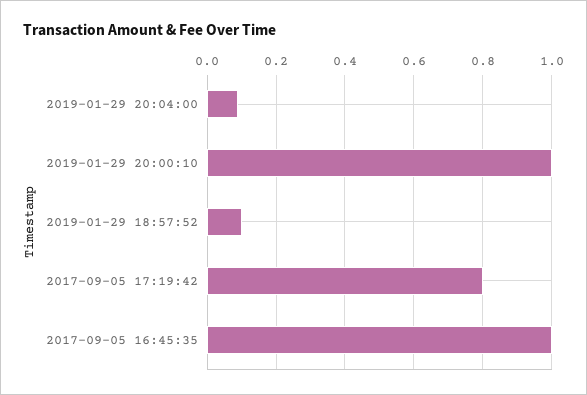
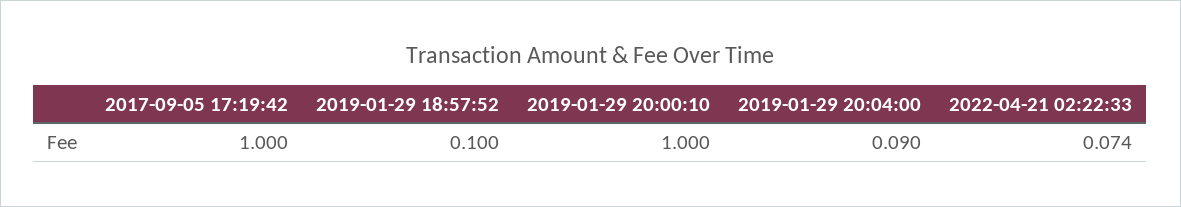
2017-09-05 17:19:42: 0.8 -> 1
2017-09-05 16:45:35: 1 -> none
2022-04-21 02:22:33: none -> 0.074

